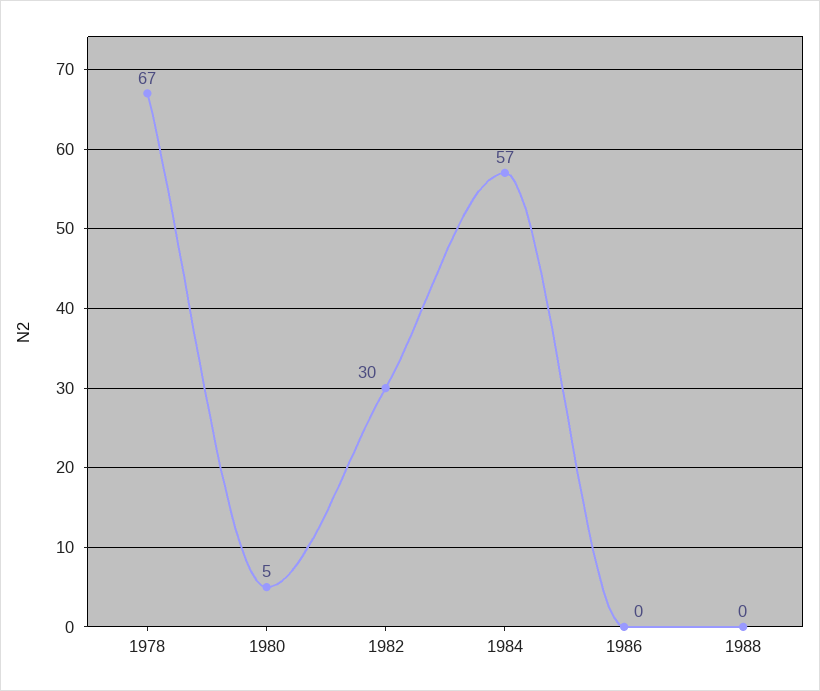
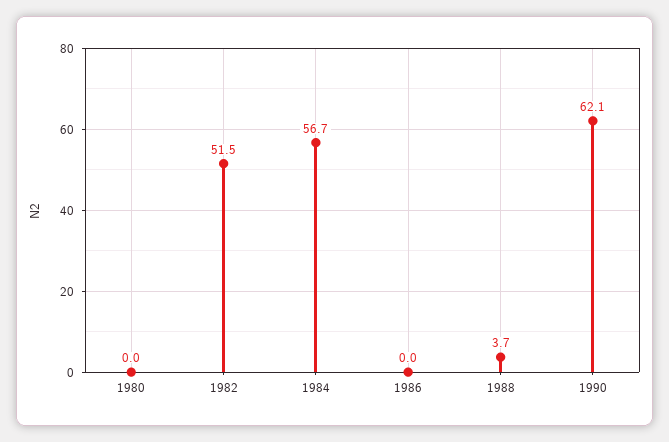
1978: 67 -> none
1980: 5 -> 0
1982: 30 -> 51.5
1988: 0 -> 3.7
1990: none -> 62.1

